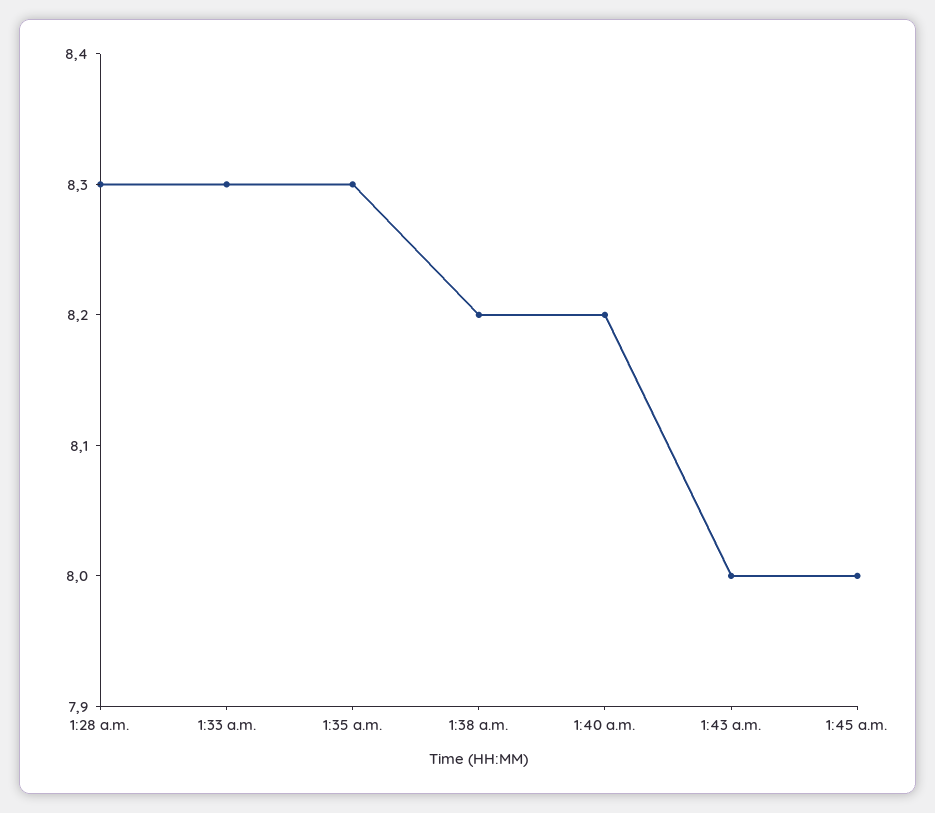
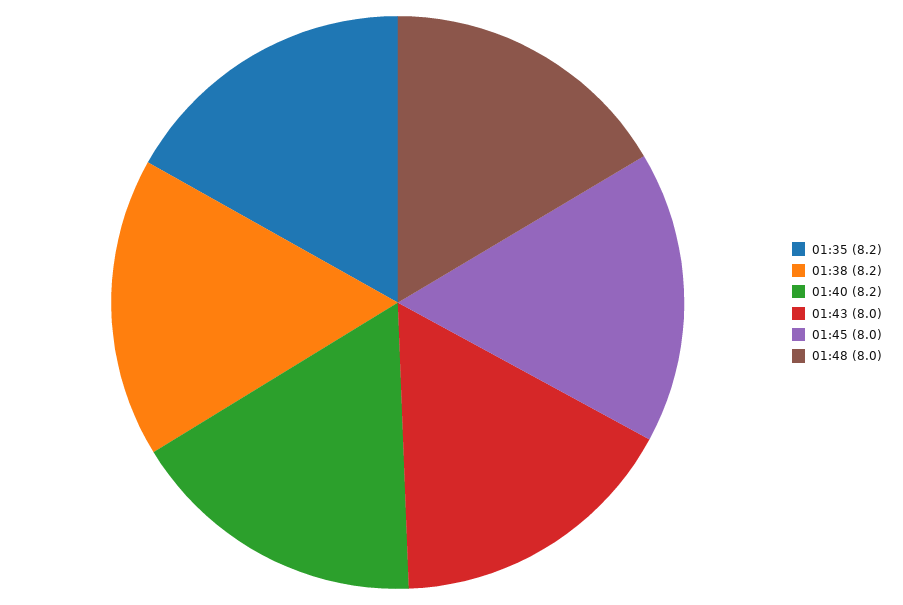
1:28 a.m.: 8.3 -> none
1:33 a.m.: 8.3 -> none
1:35 a.m.: 8.3 -> 8.2
01:48: none -> 8

